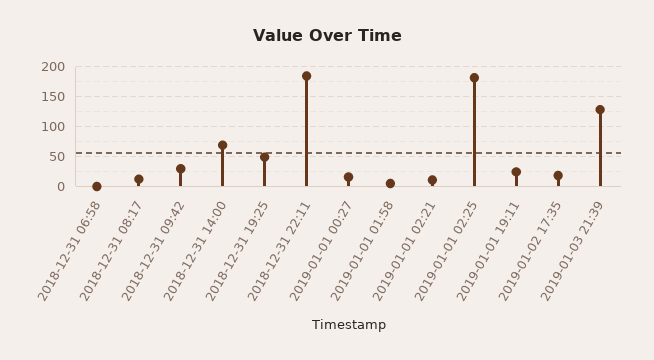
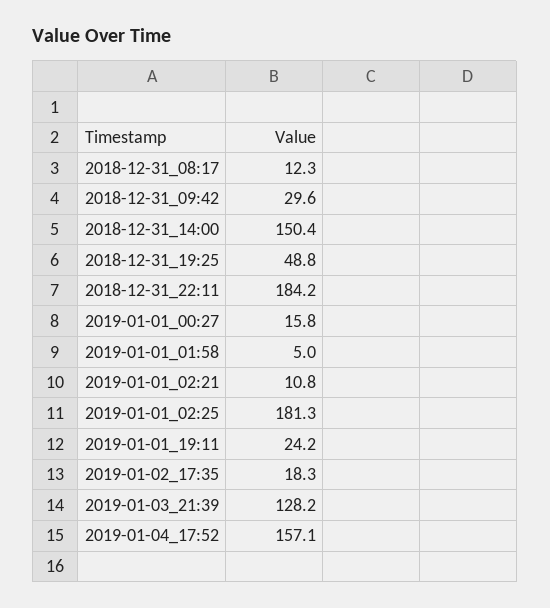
2018-12-31 06:58: 0 -> none
2018-12-31 14:00: 75 -> 150.4
2019-01-04_17:52: none -> 157.1

